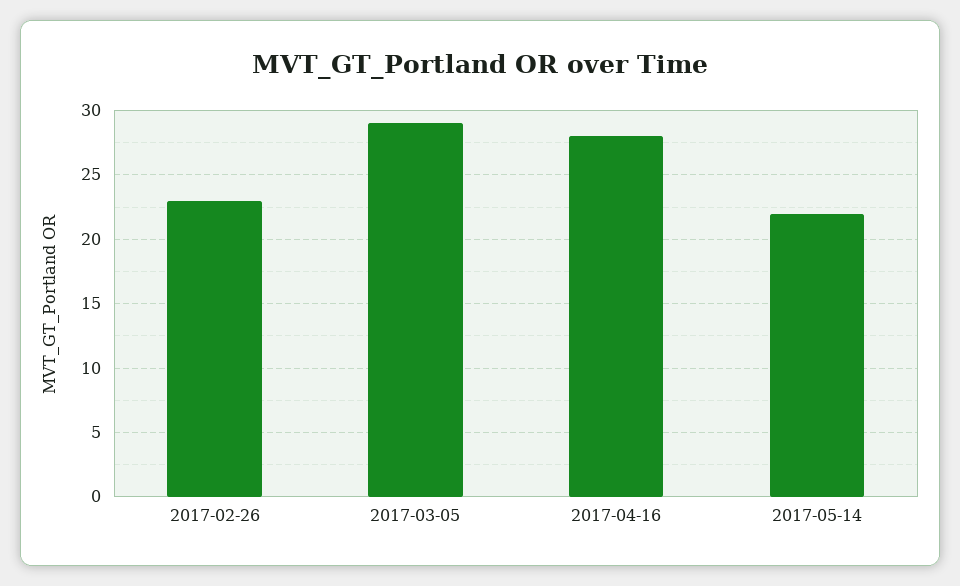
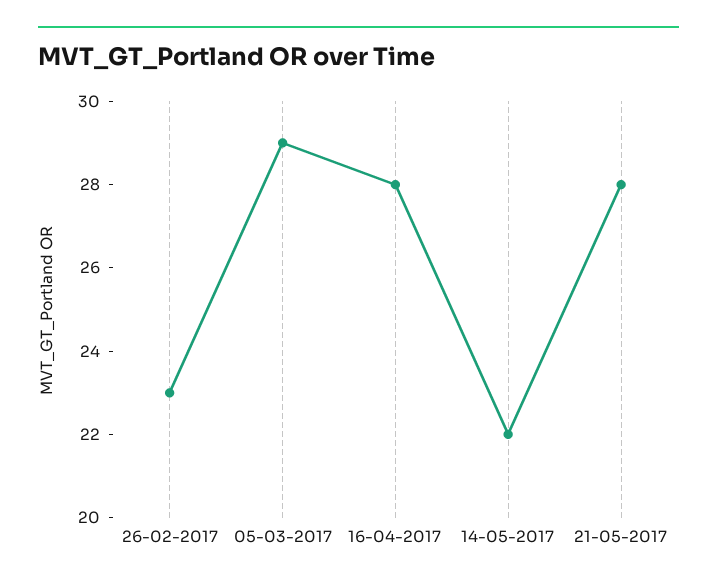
21-05-2017: none -> 28

